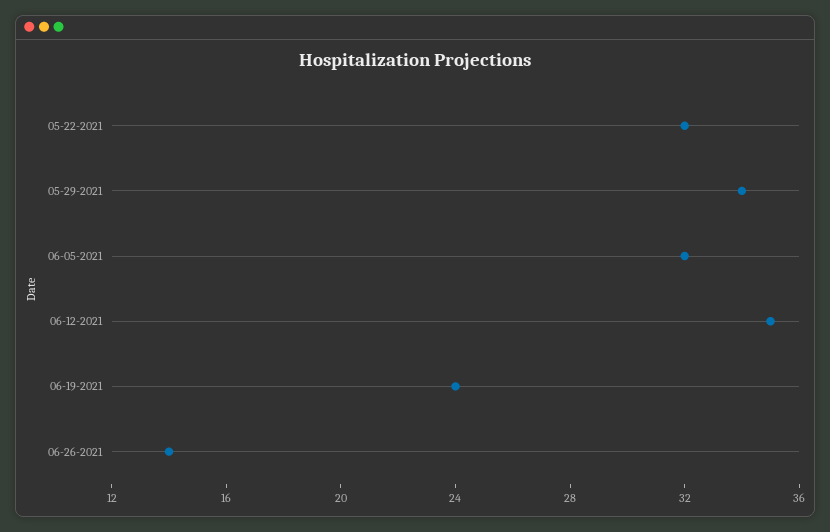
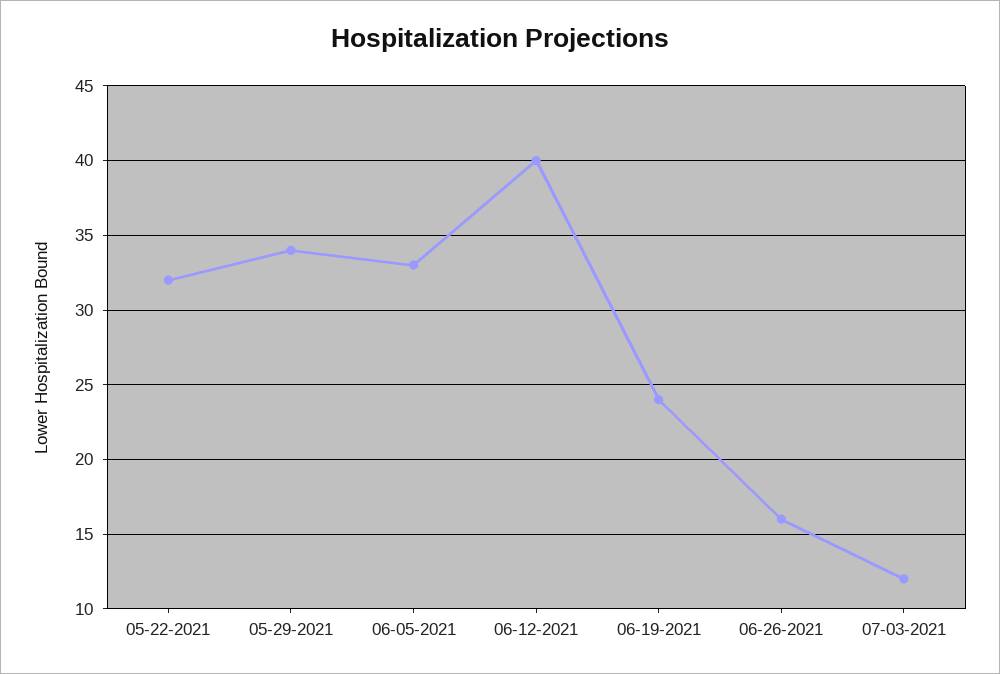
06-05-2021: 32 -> 33
06-12-2021: 35 -> 40
06-26-2021: 14 -> 16
07-03-2021: none -> 12

